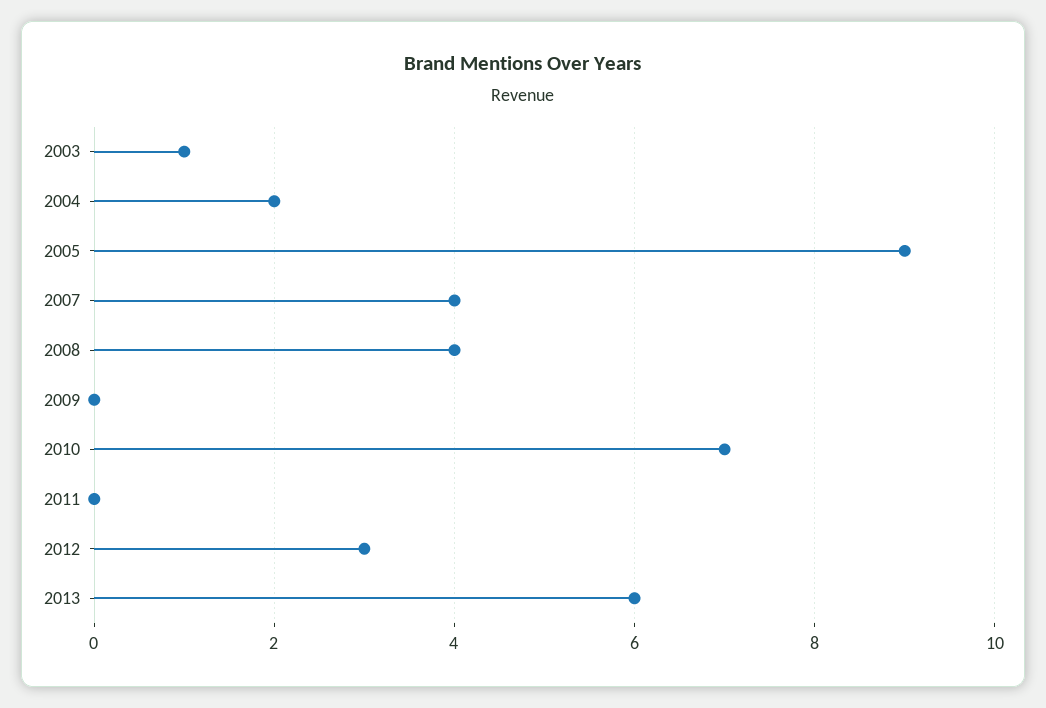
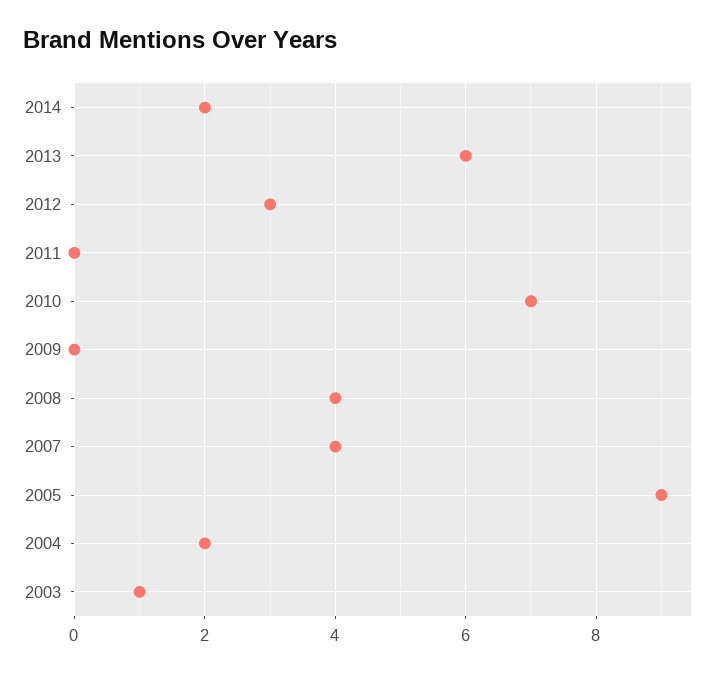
2014: none -> 2

